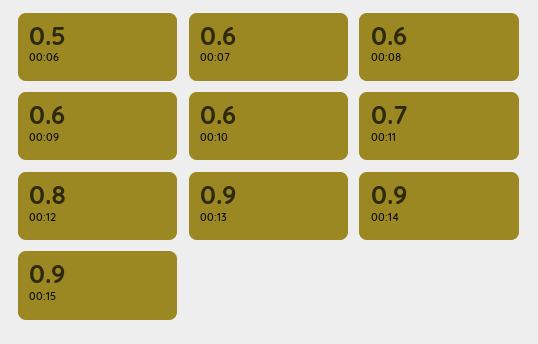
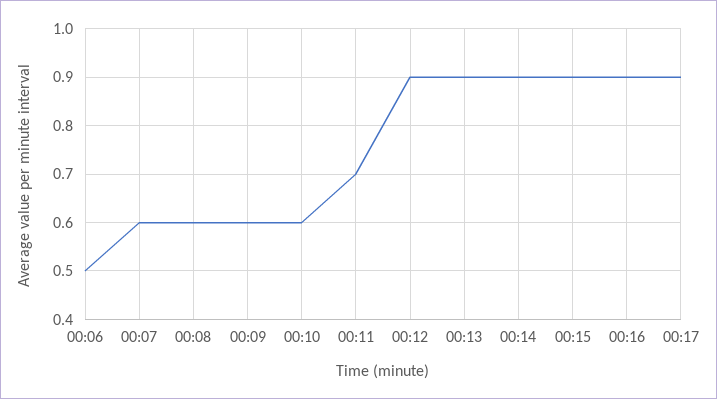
00:12: 0.8 -> 0.9
00:16: none -> 0.9
00:17: none -> 0.9

